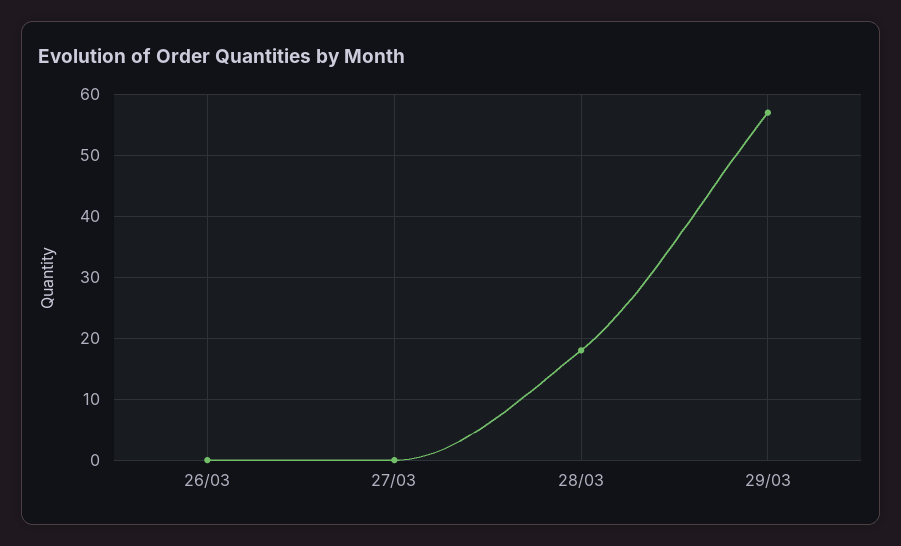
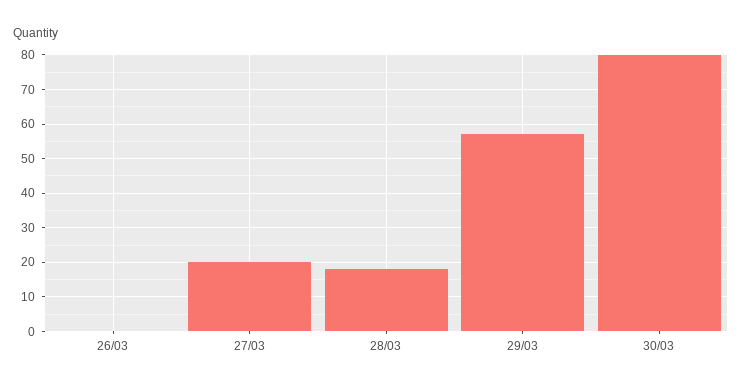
27/03: 0 -> 20
30/03: none -> 80

